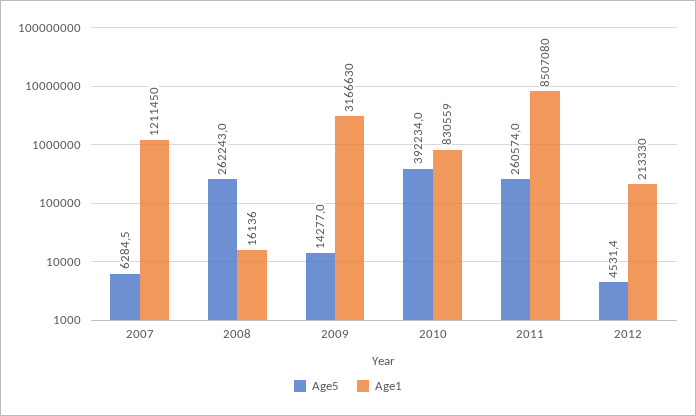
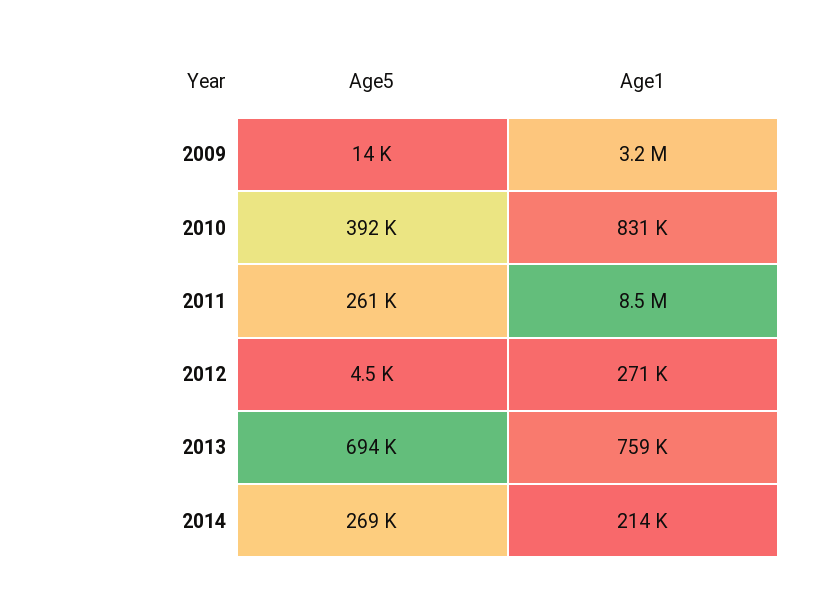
Age5, 2007: 6284.5 -> none
Age1, 2007: 1211450 -> none
Age5, 2008: 262243 -> none
Age1, 2008: 16136 -> none
Age1, 2012: 213330 -> 271000
Age5, 2013: none -> 694000
Age1, 2013: none -> 759000
Age5, 2014: none -> 269000
Age1, 2014: none -> 214000

